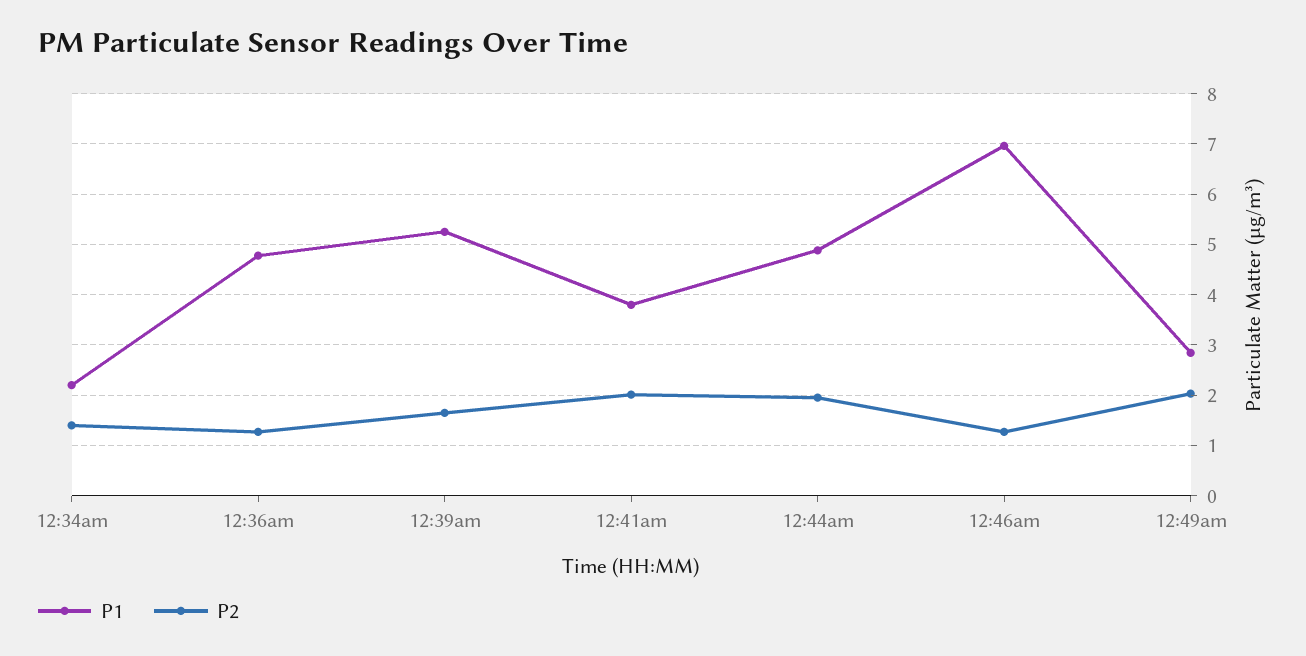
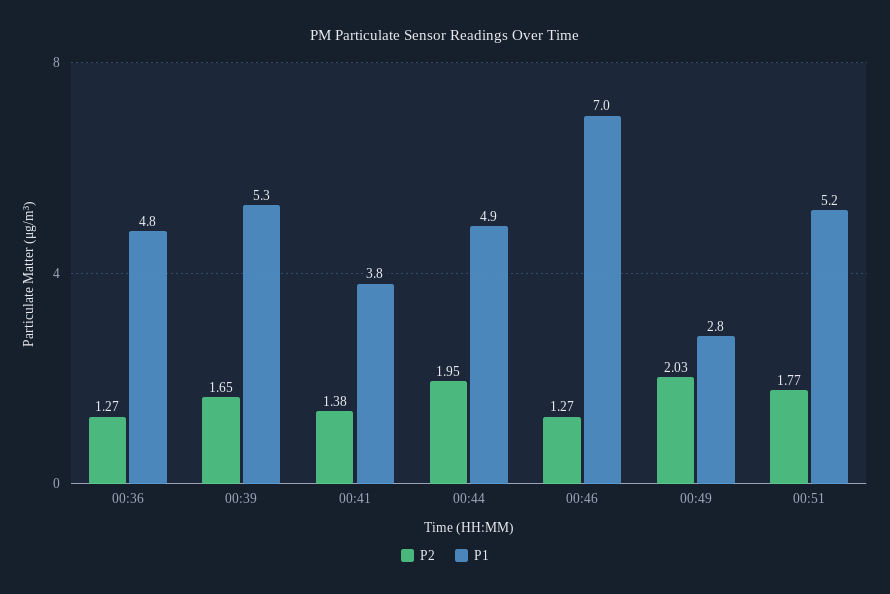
P1, 12:34am: 2.2 -> none
P2, 12:34am: 1.4 -> none
P2, 12:41am: 2 -> 1.38
P2, 00:51: none -> 1.77
P1, 00:51: none -> 5.2

